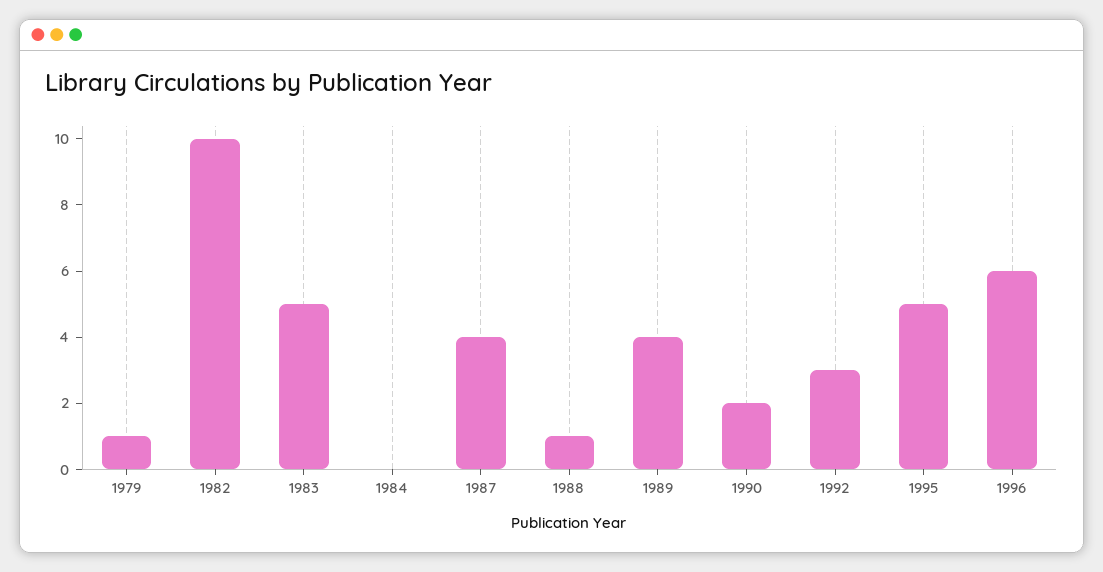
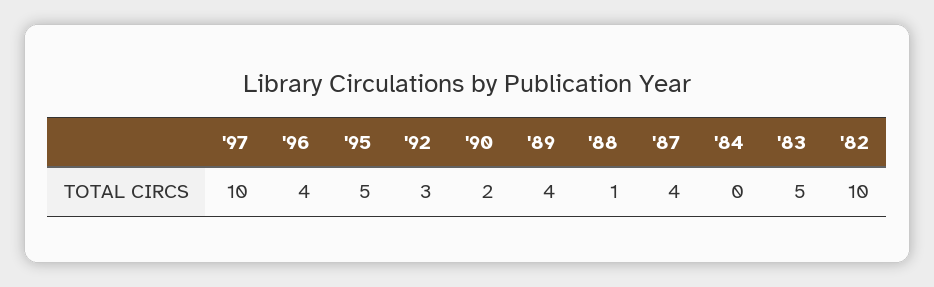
1979: 1 -> none
1996: 6 -> 4
'97: none -> 10

